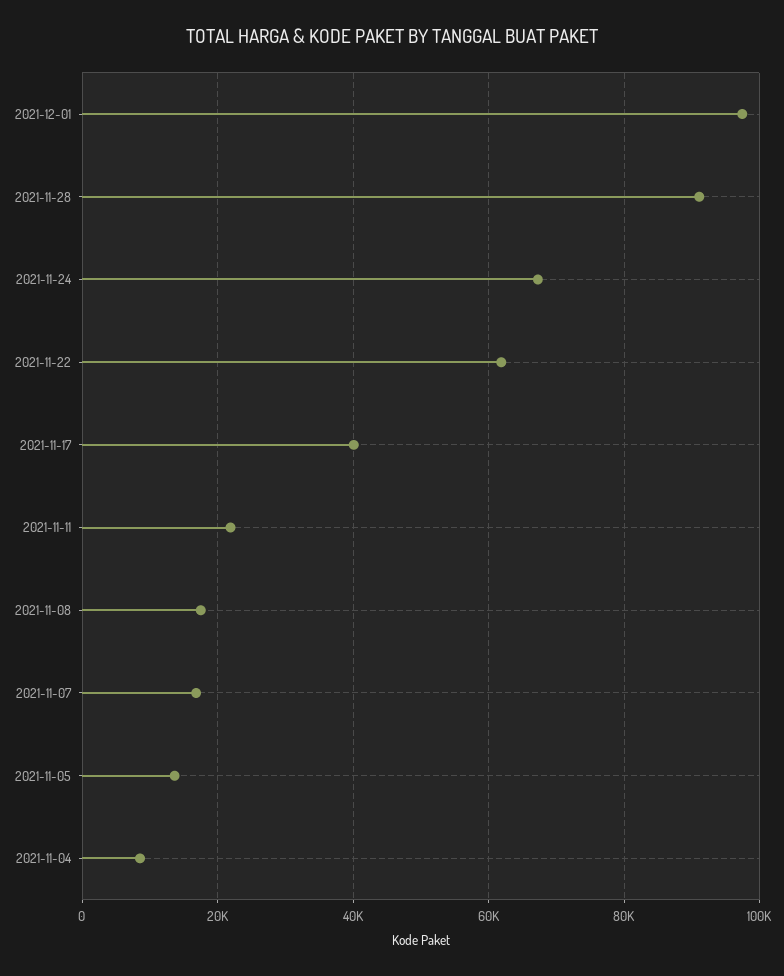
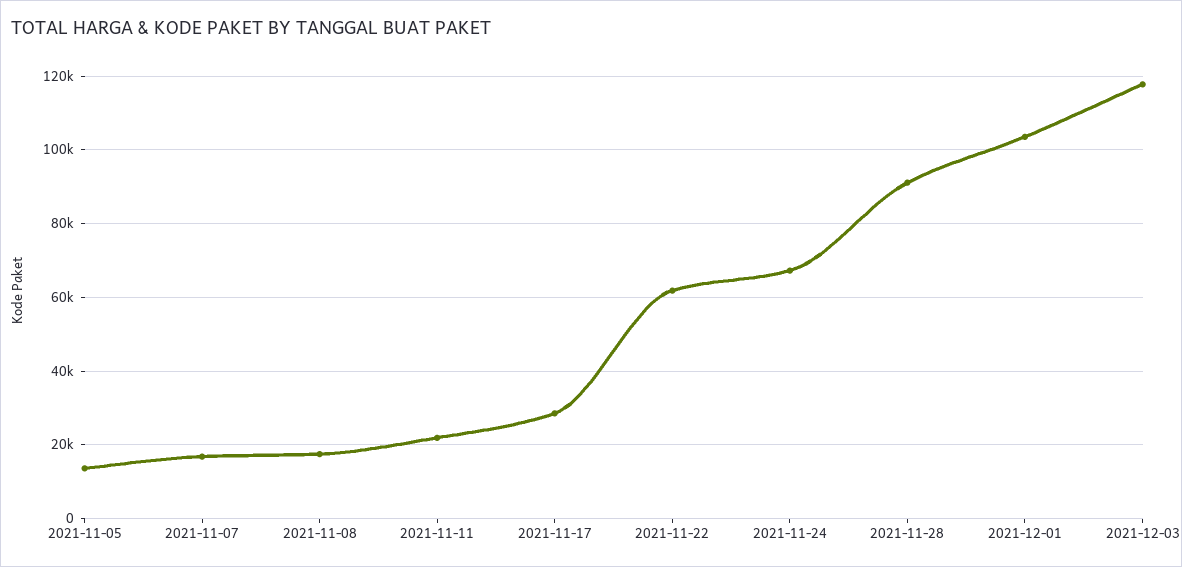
2021-12-01: 98000 -> 104000
2021-11-17: 40000 -> 28000
2021-11-04: 8000 -> none
2021-12-03: none -> 118000

